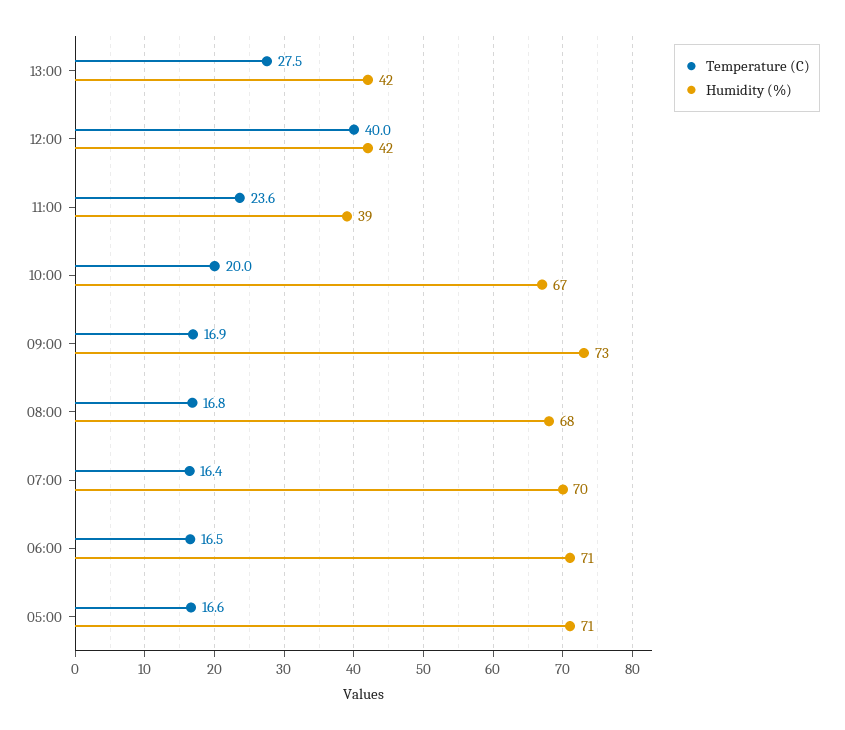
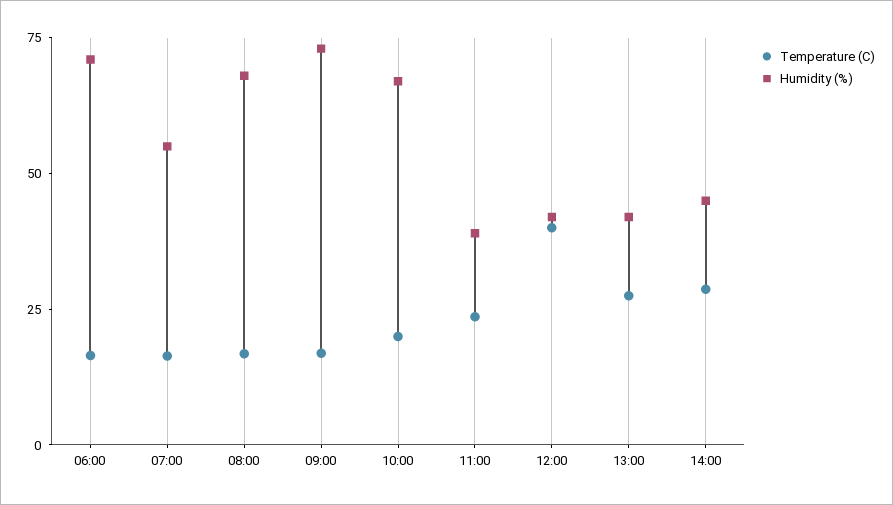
Humidity (%), 07:00: 70 -> 55
Temperature (C), 05:00: 16.6 -> none
Humidity (%), 05:00: 71 -> none
Temperature (C), 14:00: none -> 30
Humidity (%), 14:00: none -> 45

